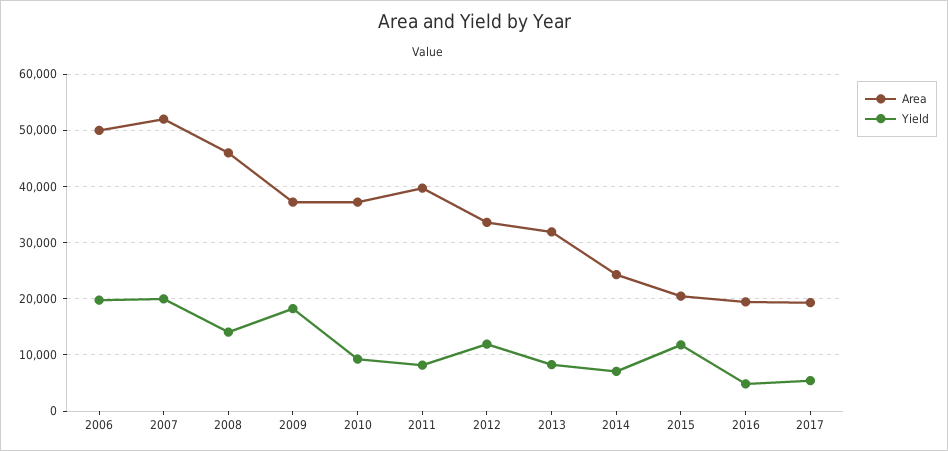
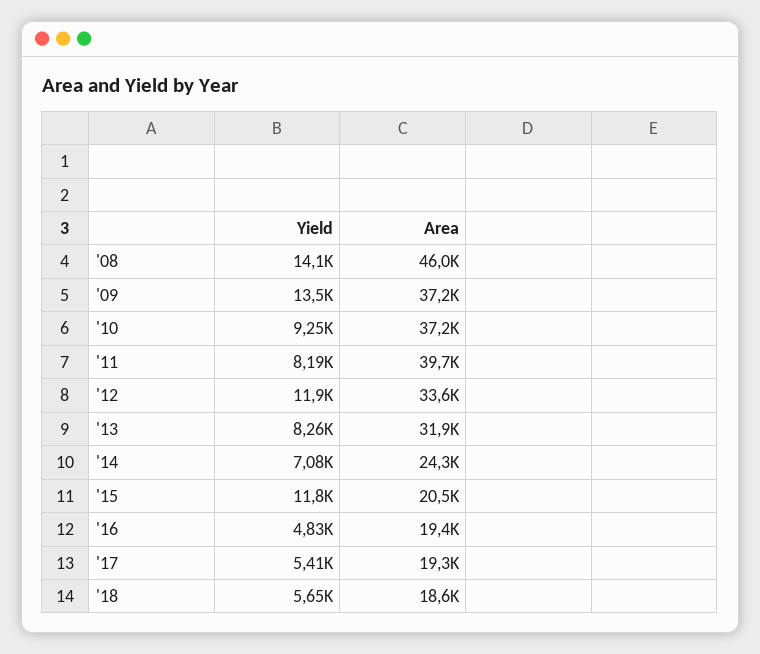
Area, 2006: 50000 -> none
Yield, 2006: 20000 -> none
Area, 2007: 52000 -> none
Yield, 2007: 20000 -> none
Yield, 2009: 18000 -> 13500
Yield, '18: none -> 5650
Area, '18: none -> 18600

